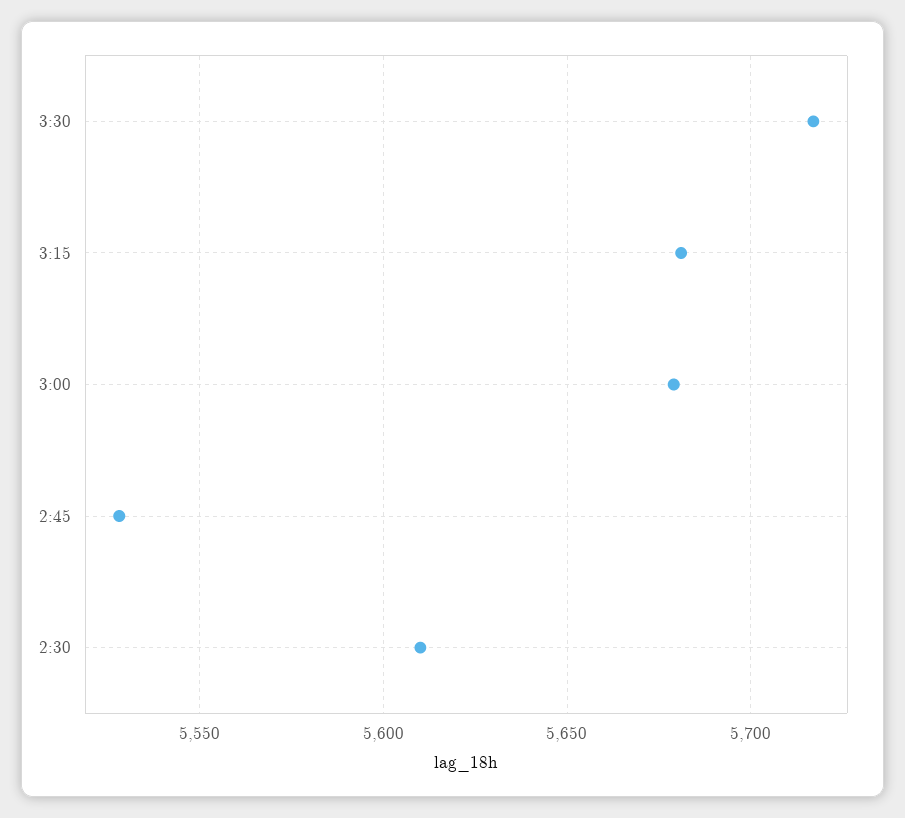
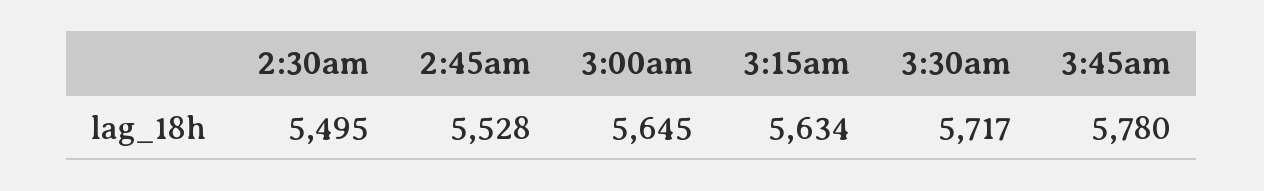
3:15: 5680 -> 5634
3:00: 5680 -> 5645
2:30: 5610 -> 5495
3:45am: none -> 5780

